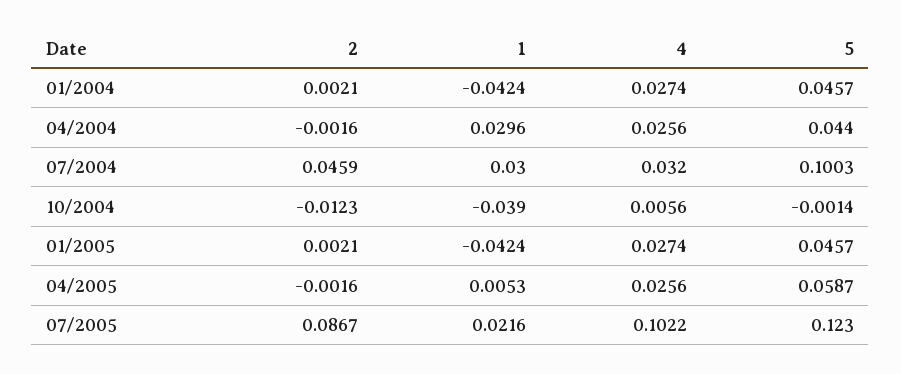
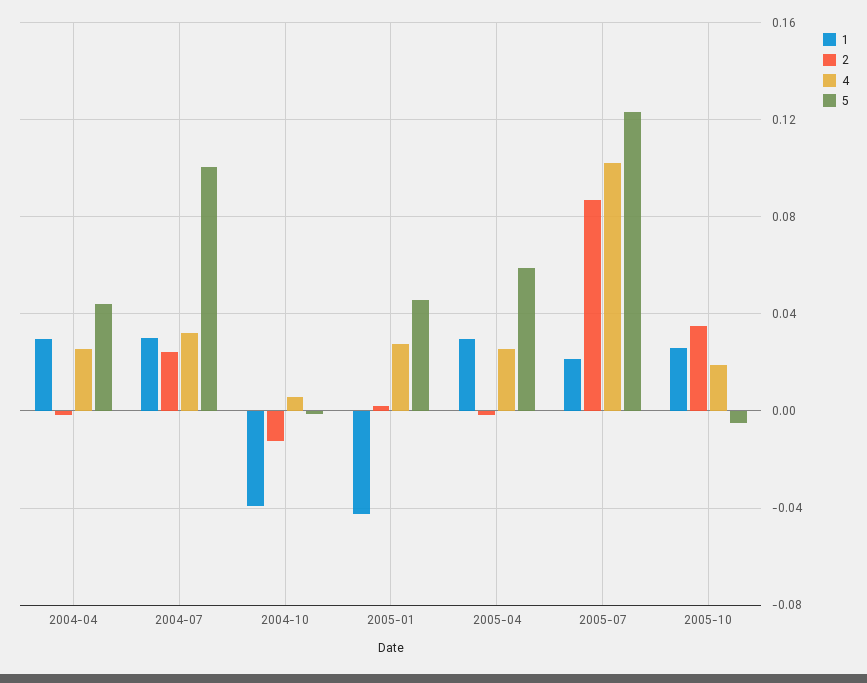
2, 01/2004: 0.0021 -> none
1, 01/2004: -0.0424 -> none
4, 01/2004: 0.0274 -> none
5, 01/2004: 0.0457 -> none
2, 07/2004: 0.0459 -> 0.025
1, 04/2005: 0.0053 -> 0.03
1, 2005-10: none -> 0.025
2, 2005-10: none -> 0.035
4, 2005-10: none -> 0.02
5, 2005-10: none -> -0.005

